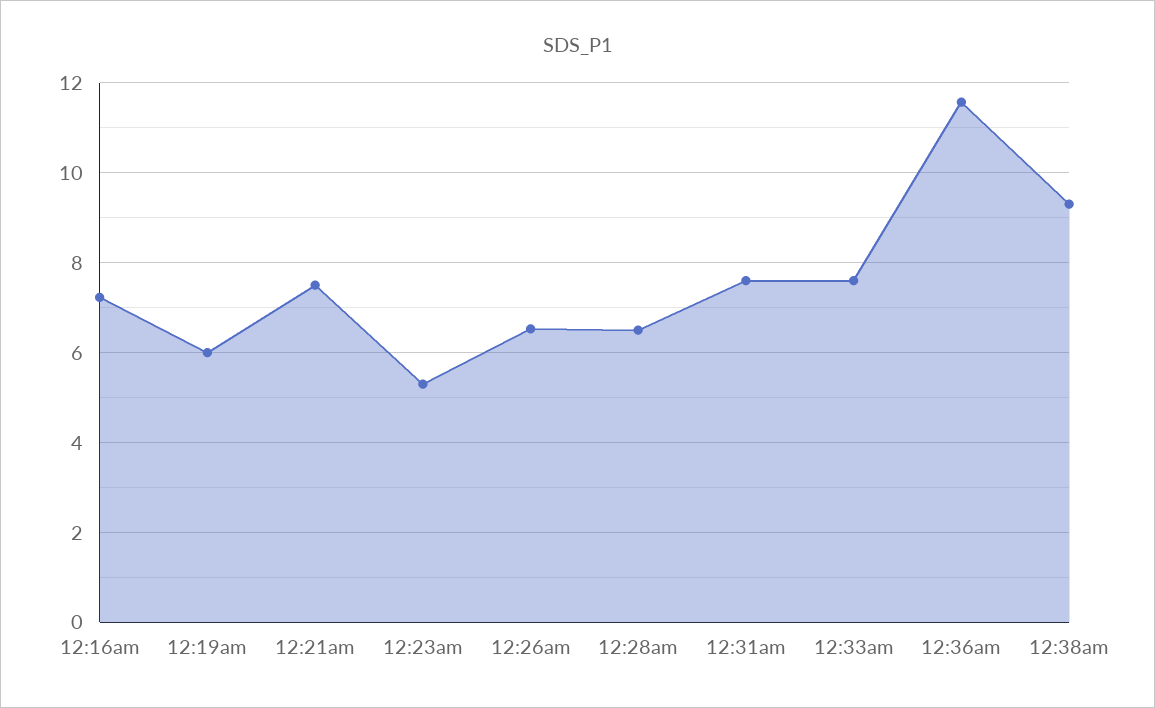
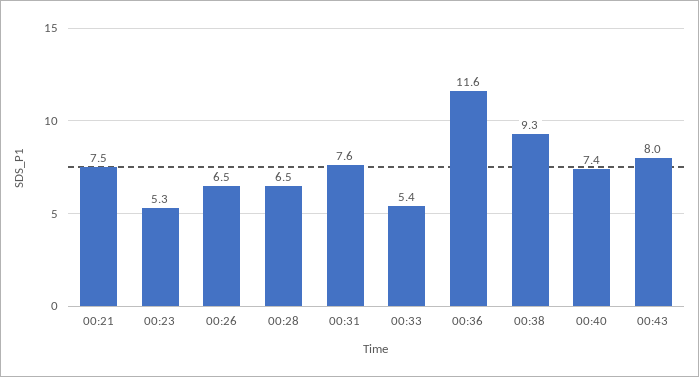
12:16am: 7.2 -> none
12:19am: 6 -> none
12:33am: 7.6 -> 5.4
00:40: none -> 7.4
00:43: none -> 8

